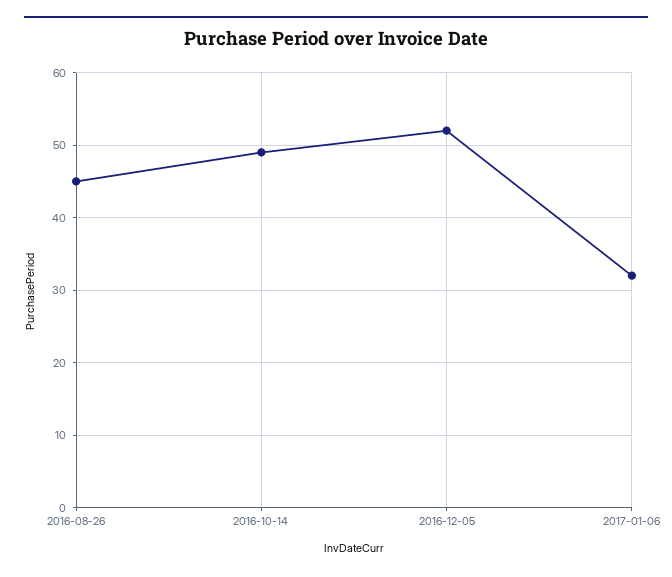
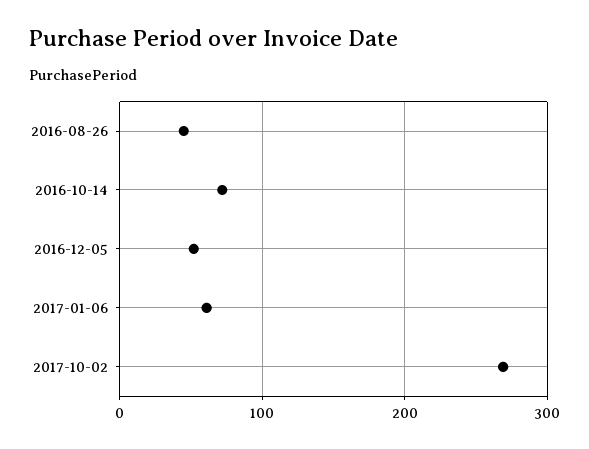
2016-10-14: 49 -> 70
2017-01-06: 32 -> 60
2017-10-02: none -> 270

